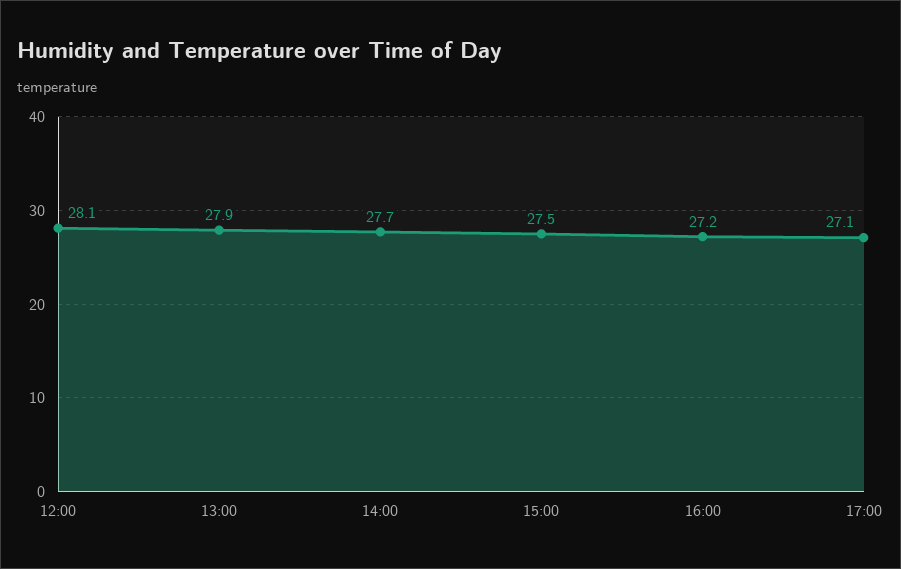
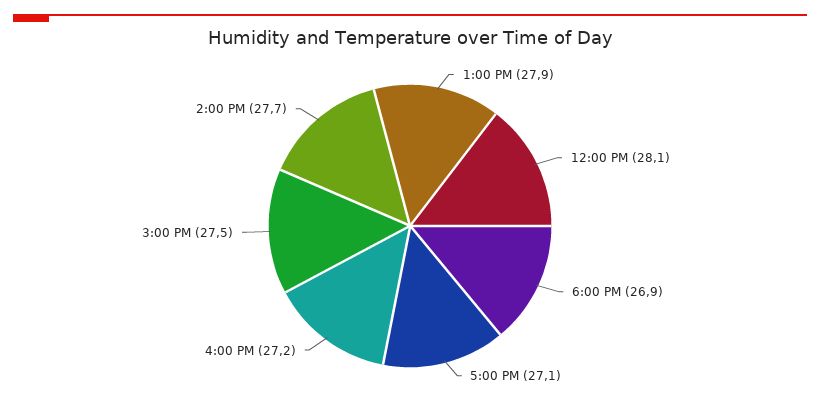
6:00 PM: none -> 26.9

